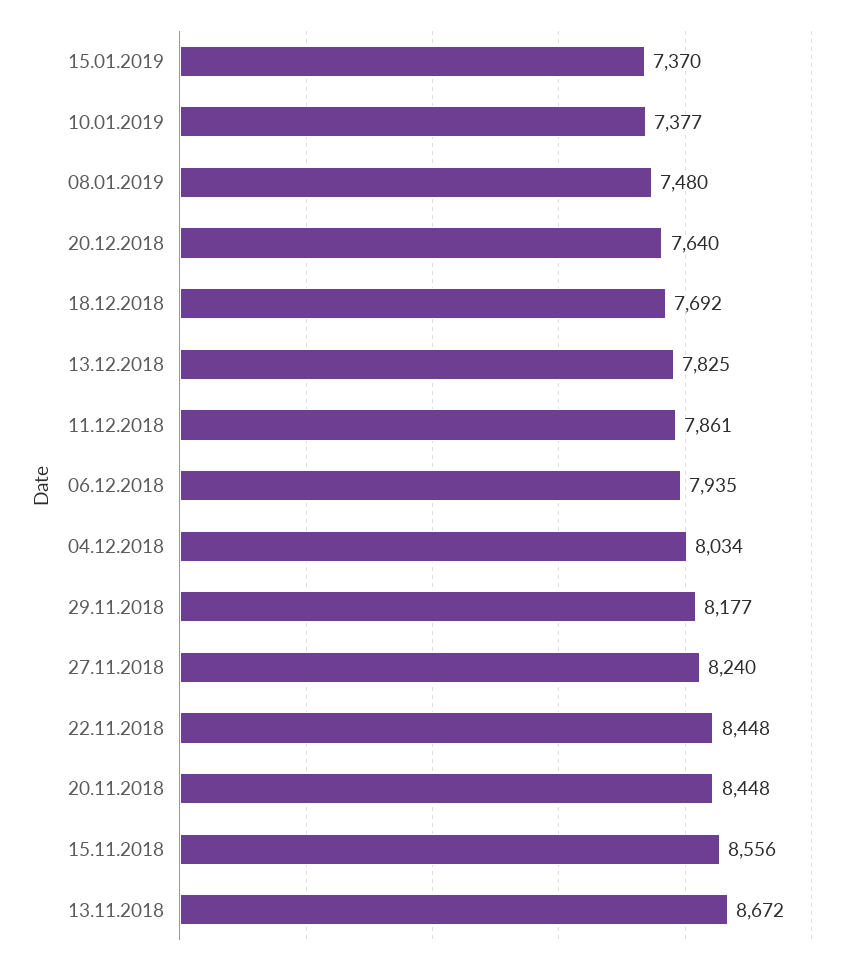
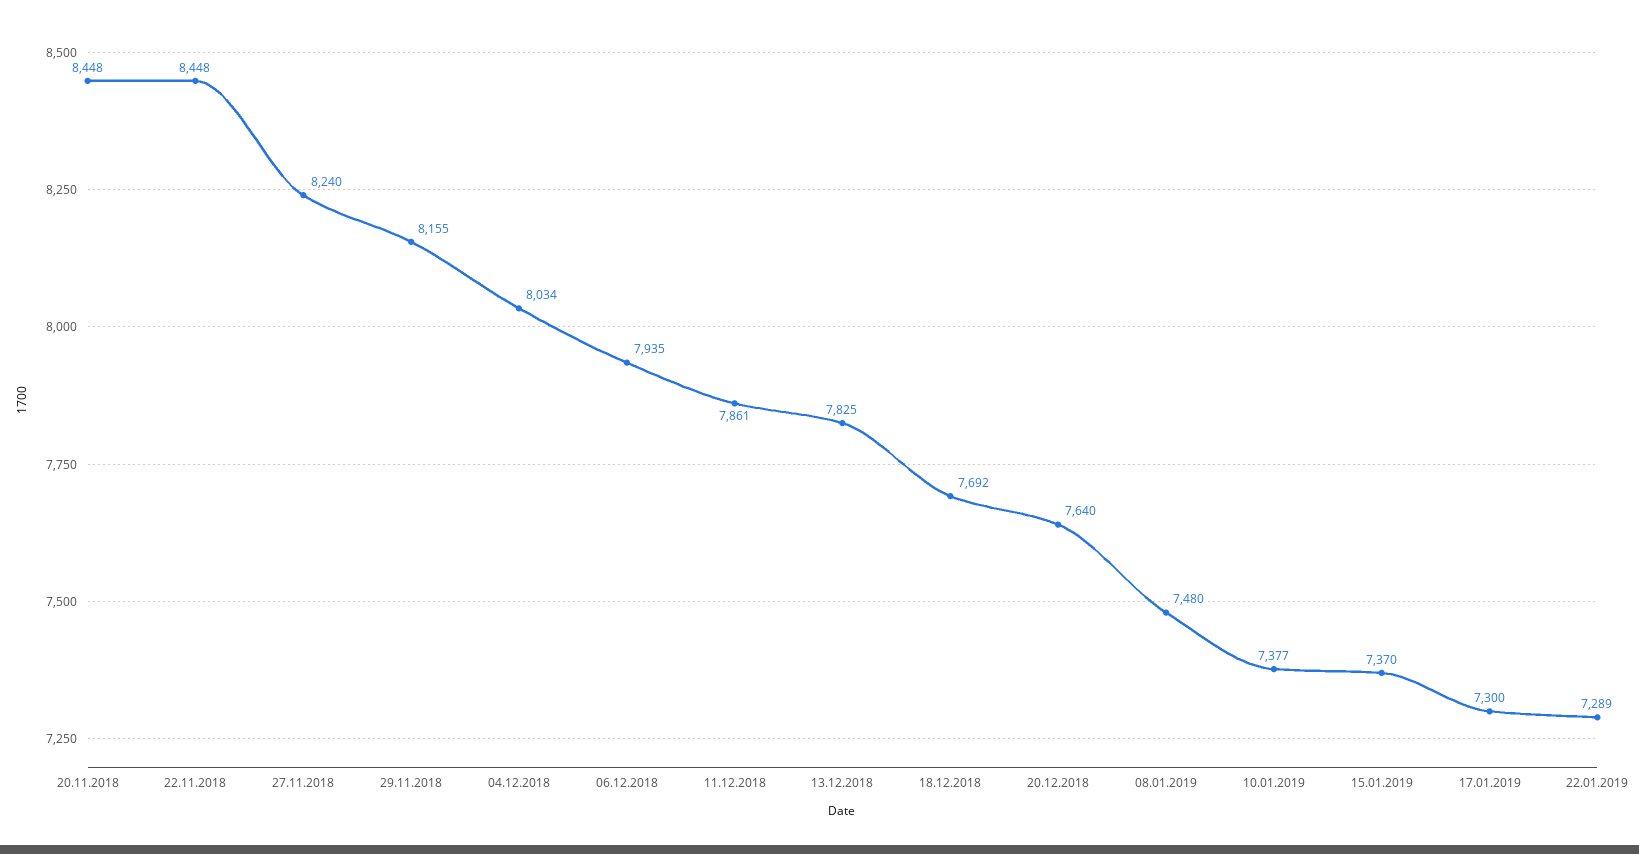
29.11.2018: 8177 -> 8155
15.11.2018: 8556 -> none
13.11.2018: 8672 -> none
17.01.2019: none -> 7300
22.01.2019: none -> 7289

